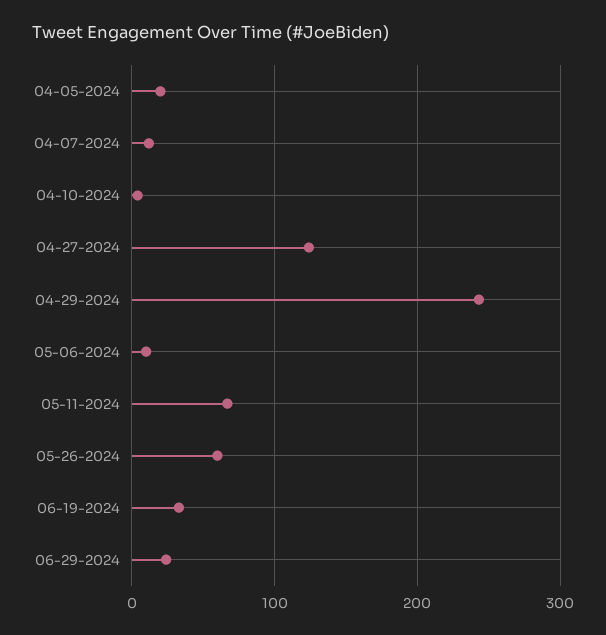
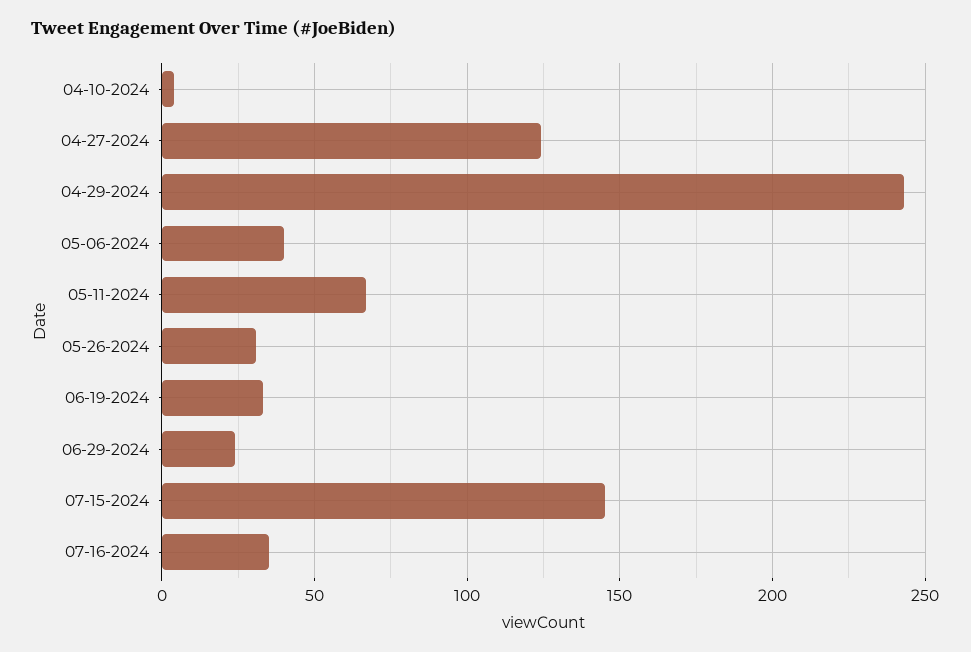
04-05-2024: 20 -> none
04-07-2024: 10 -> none
05-06-2024: 10 -> 40
05-26-2024: 60 -> 30
07-15-2024: none -> 145
07-16-2024: none -> 35

